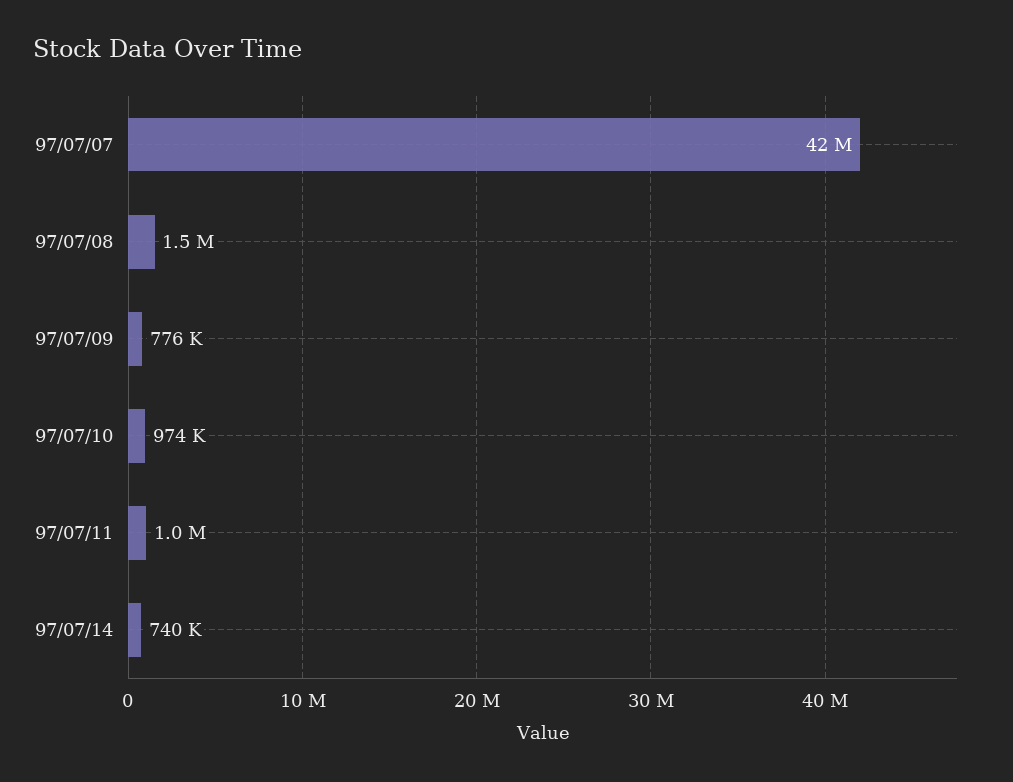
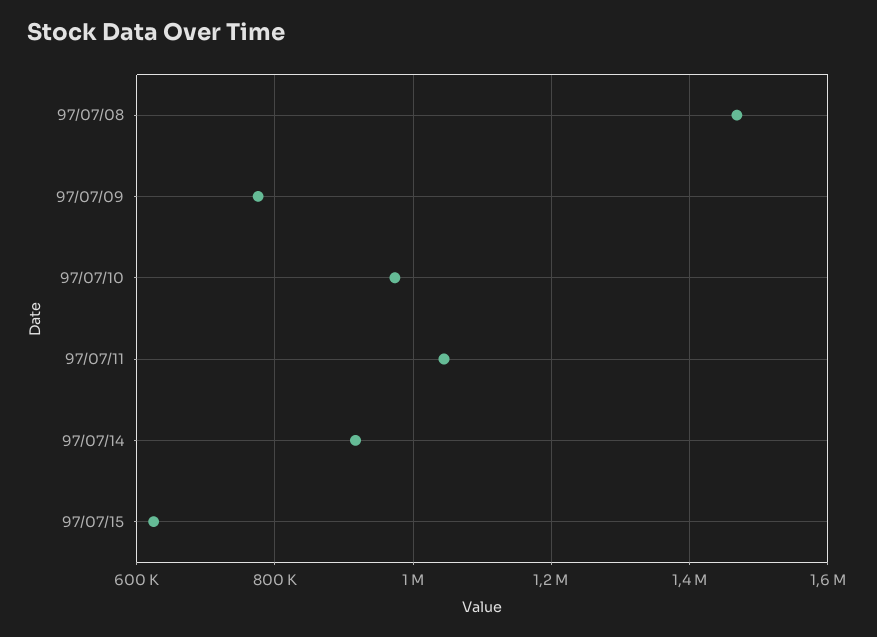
97/07/07: 42000000 -> none
97/07/14: 740000 -> 920000
97/07/15: none -> 620000

